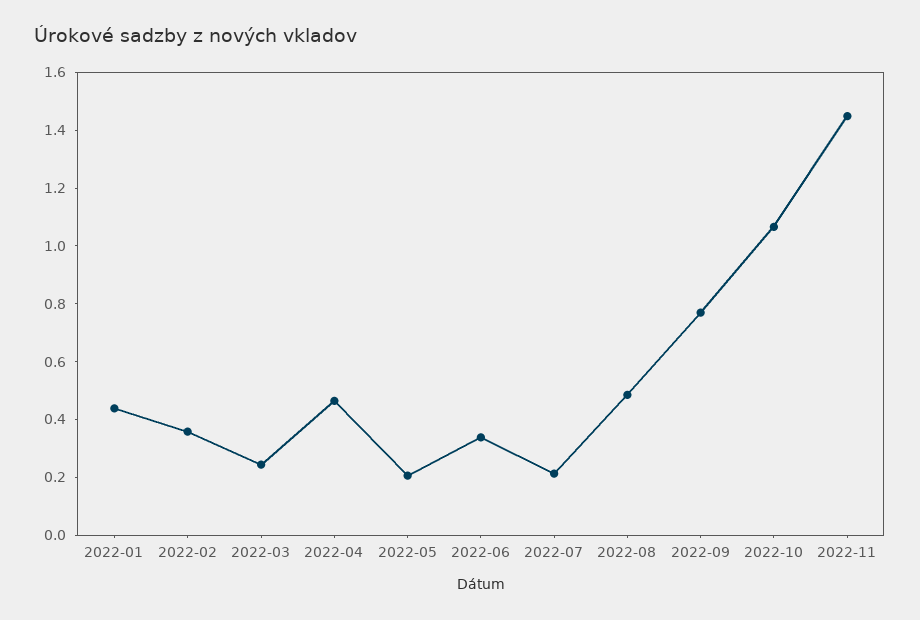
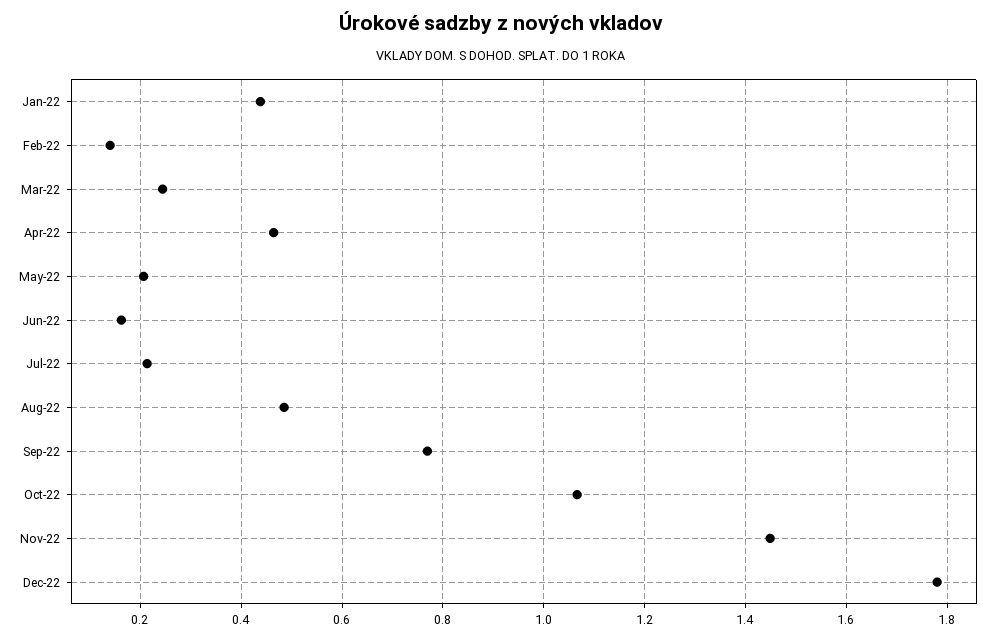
2022-02: 0.35 -> 0.14
2022-06: 0.35 -> 0.16
Dec-22: none -> 1.78

